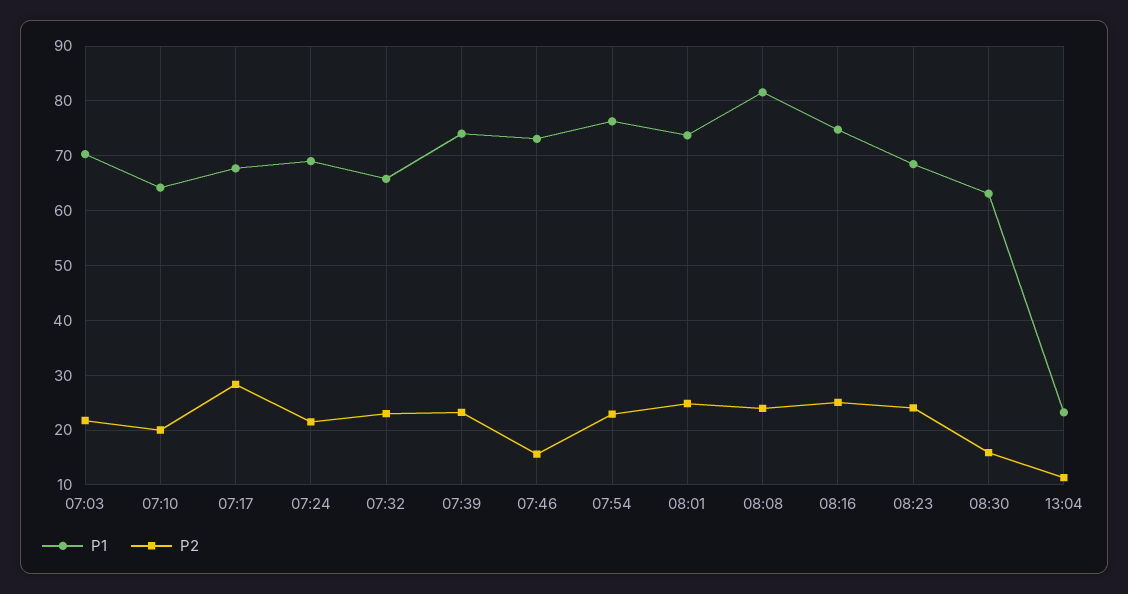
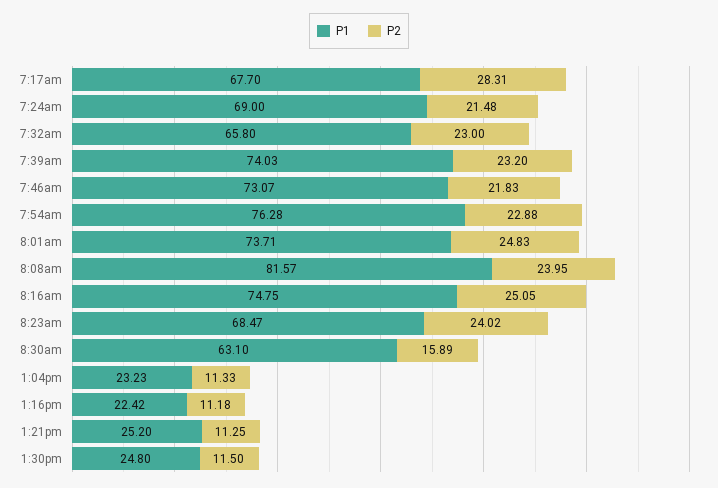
P1, 07:03: 70 -> none
P2, 07:03: 22 -> none
P1, 07:10: 64 -> none
P2, 07:10: 20 -> none
P2, 07:46: 16 -> 21.83
P1, 1:16pm: none -> 22.42
P2, 1:16pm: none -> 11.18
P1, 1:21pm: none -> 25.2
P2, 1:21pm: none -> 11.25
P1, 1:30pm: none -> 24.8
P2, 1:30pm: none -> 11.5

